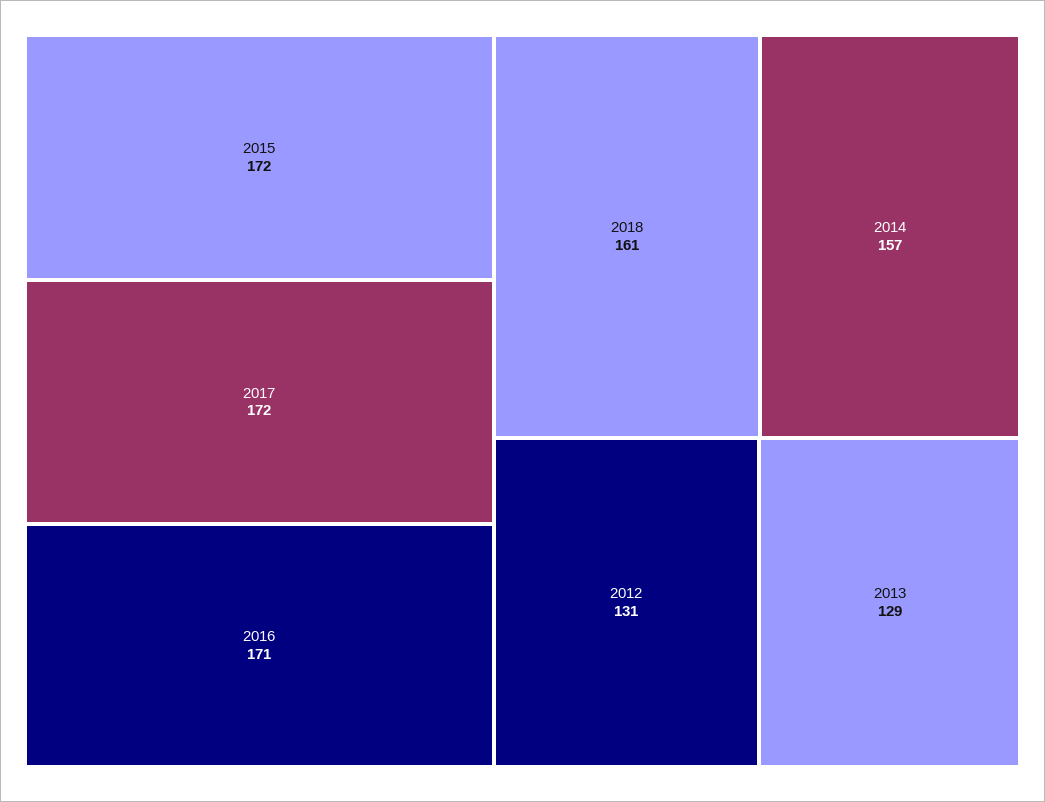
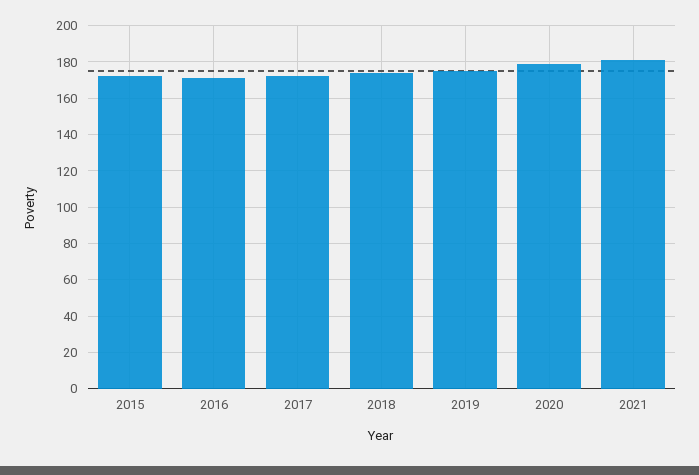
2018: 161 -> 175
2014: 157 -> none
2012: 131 -> none
2013: 129 -> none
2019: none -> 175
2020: none -> 180
2021: none -> 180

